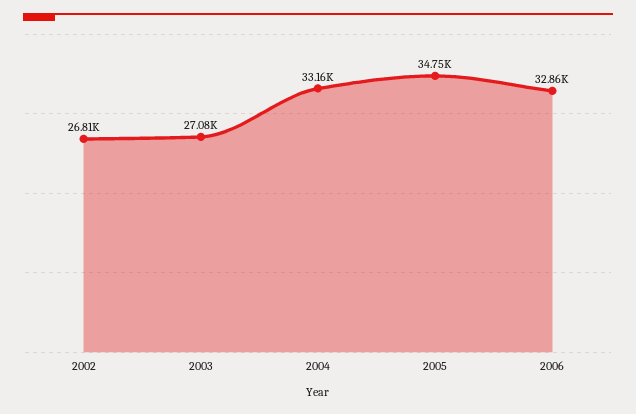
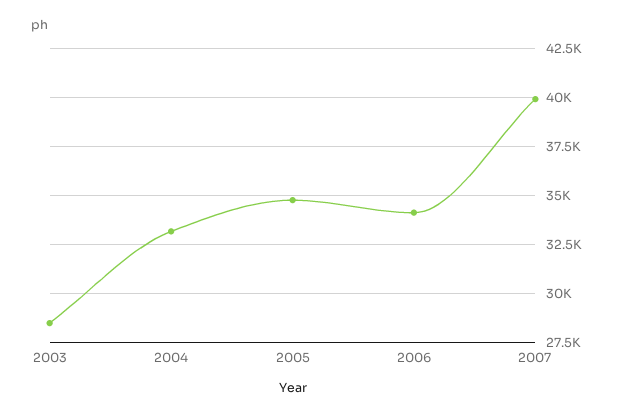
2002: 26810 -> none
2003: 27080 -> 28500
2006: 32860 -> 34000
2007: none -> 40000

